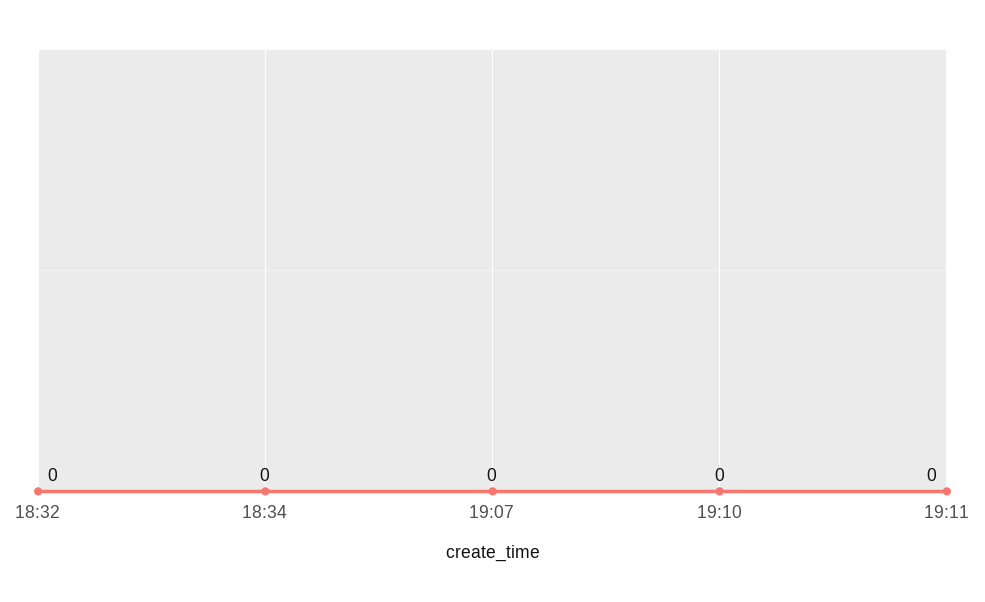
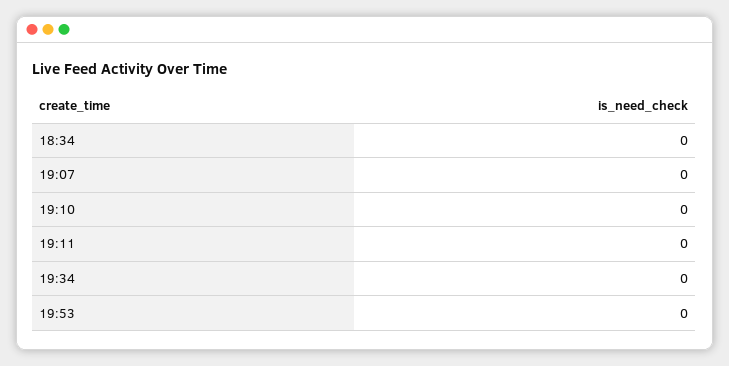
18:32: 0 -> none
19:34: none -> 0
19:53: none -> 0

